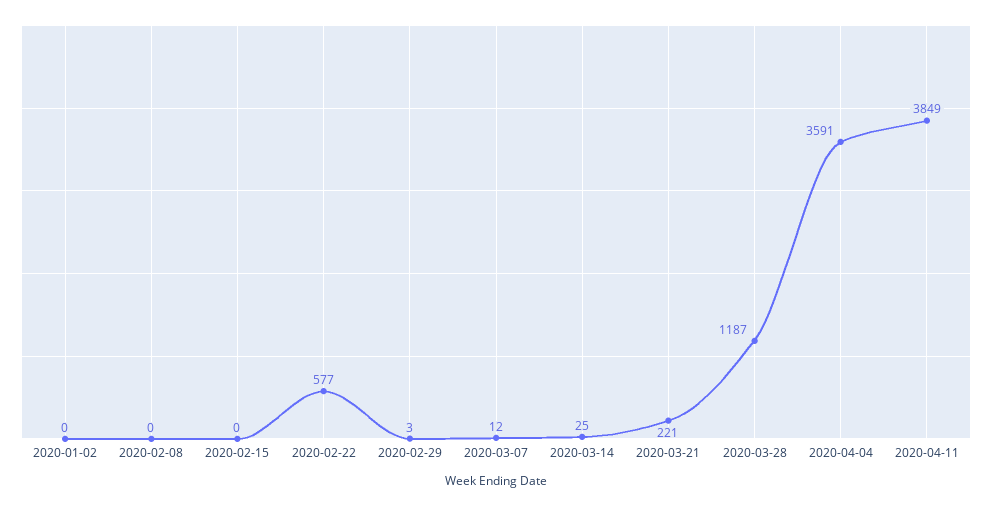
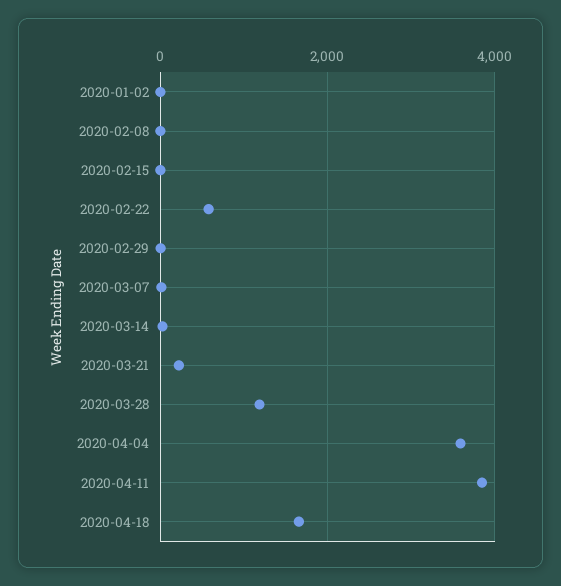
2020-04-18: none -> 1600

